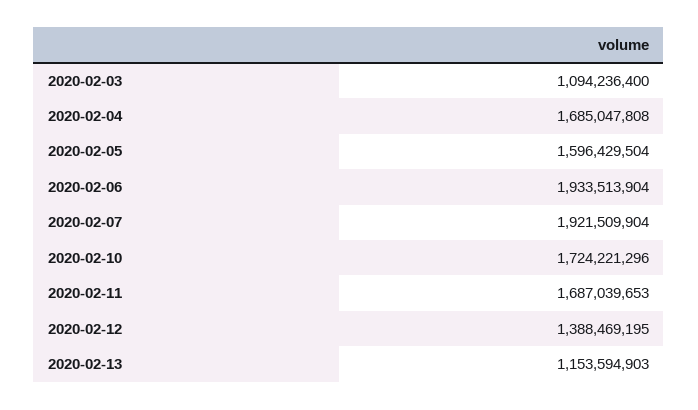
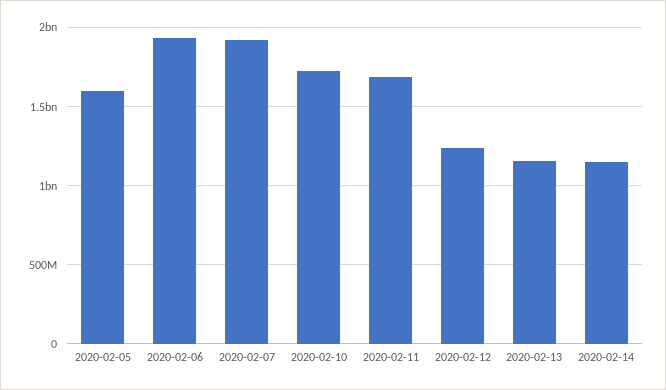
2020-02-03: 1094236400 -> none
2020-02-04: 1685047808 -> none
2020-02-12: 1388469195 -> 1250000000
2020-02-14: none -> 1150000000

